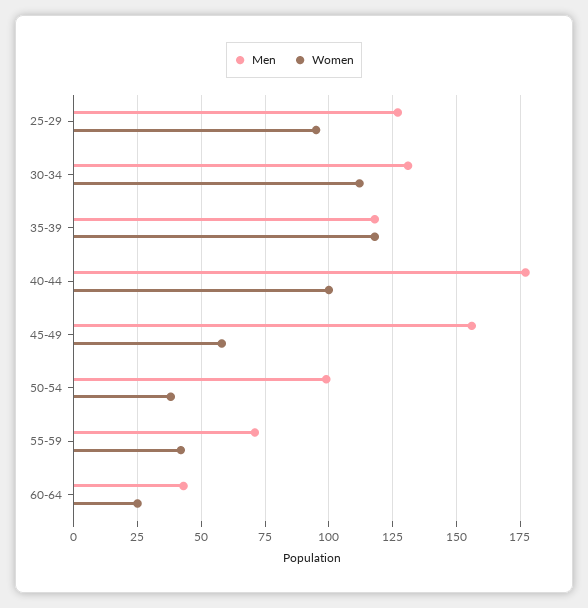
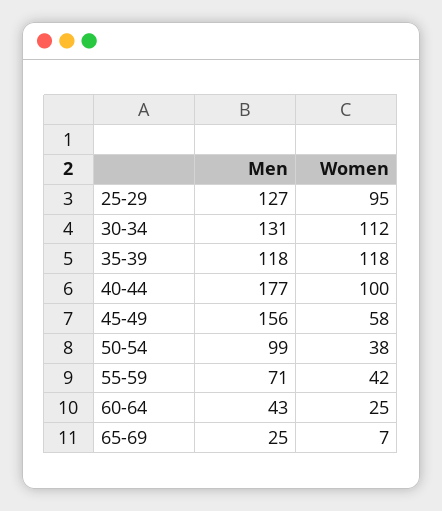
Men, 65-69: none -> 25
Women, 65-69: none -> 7

